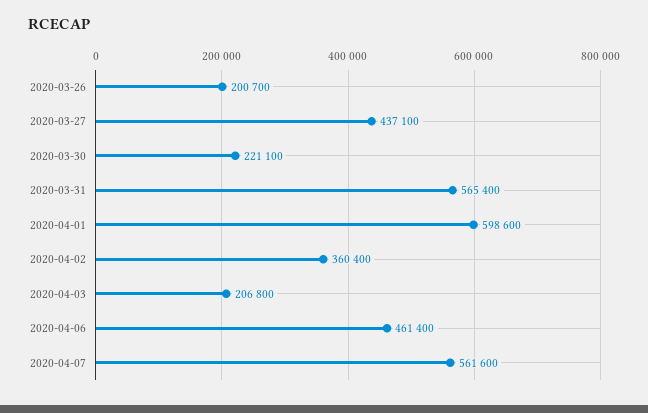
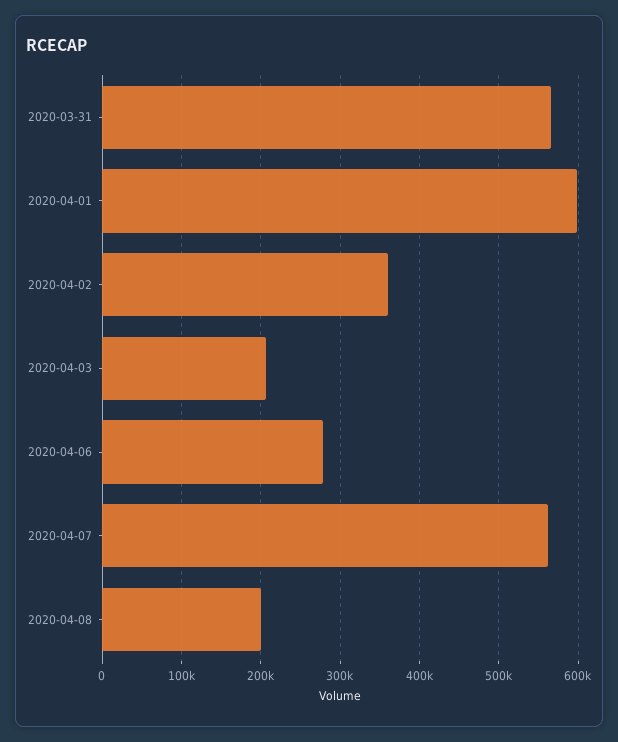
2020-03-26: 200700 -> none
2020-03-27: 437100 -> none
2020-03-30: 221100 -> none
2020-04-06: 461400 -> 280000
2020-04-08: none -> 200000

